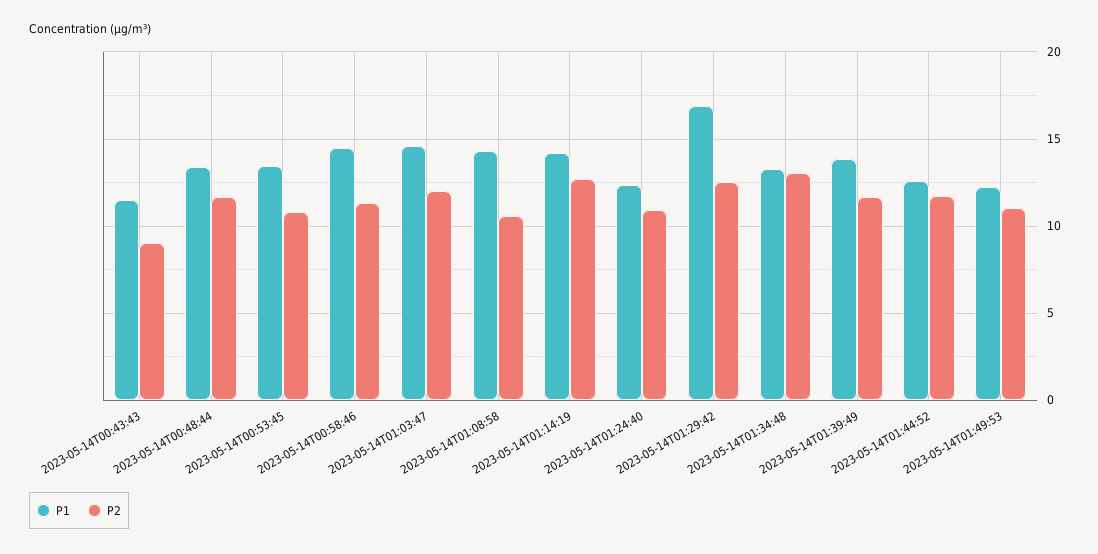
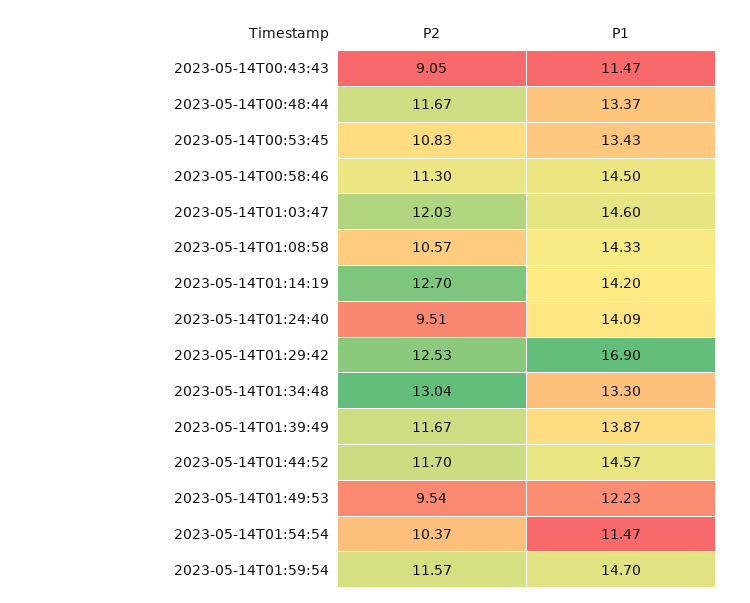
P1, 2023-05-14T01:24:40: 12.5 -> 14.09
P2, 2023-05-14T01:24:40: 11 -> 9.51
P1, 2023-05-14T01:44:52: 12.5 -> 14.57
P2, 2023-05-14T01:49:53: 11 -> 9.54
P2, 2023-05-14T01:54:54: none -> 10.37
P1, 2023-05-14T01:54:54: none -> 11.47
P2, 2023-05-14T01:59:54: none -> 11.57
P1, 2023-05-14T01:59:54: none -> 14.7

